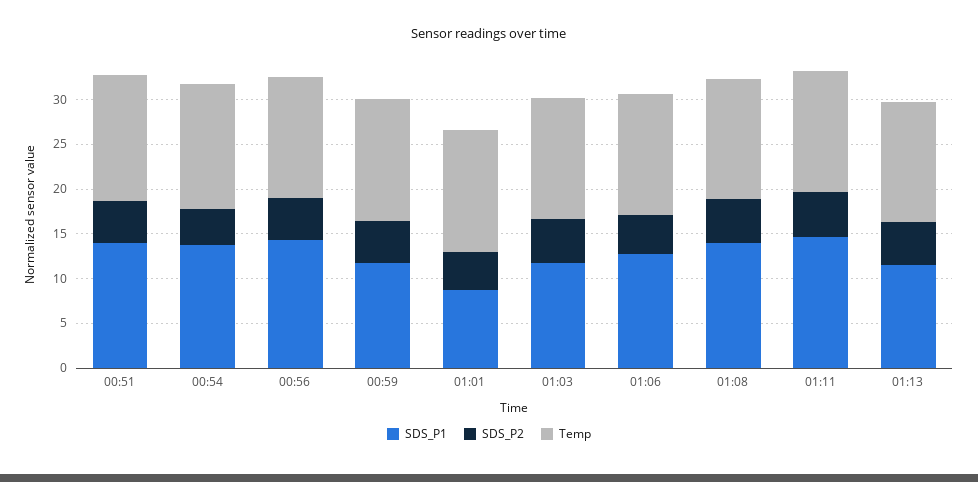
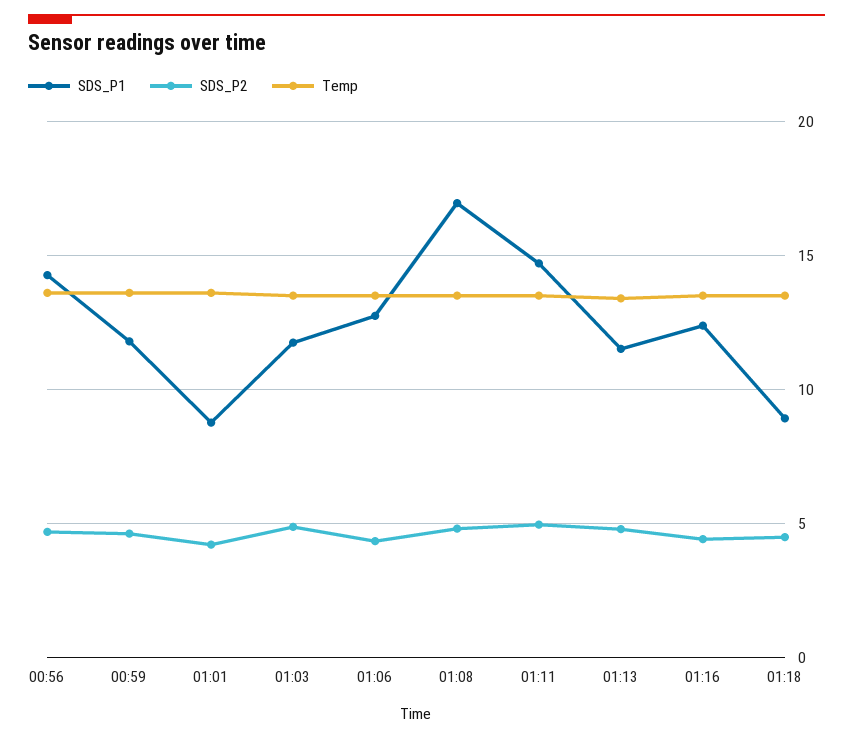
SDS_P1, 00:51: 14 -> none
SDS_P2, 00:51: 5 -> none
Temp, 00:51: 14 -> none
SDS_P1, 00:54: 14 -> none
SDS_P2, 00:54: 4 -> none
Temp, 00:54: 14 -> none
SDS_P1, 01:08: 14 -> 17
SDS_P1, 01:16: none -> 12.5
SDS_P2, 01:16: none -> 4.5
Temp, 01:16: none -> 13.5
SDS_P1, 01:18: none -> 9
SDS_P2, 01:18: none -> 4.5
Temp, 01:18: none -> 13.5

